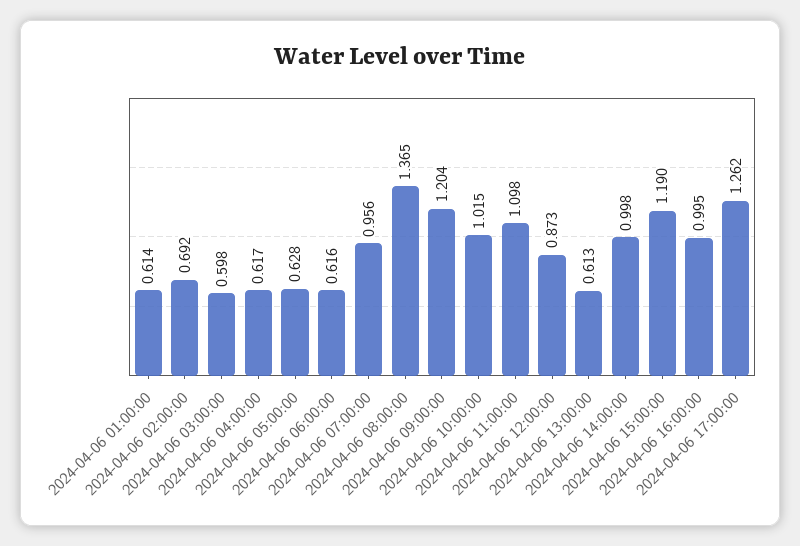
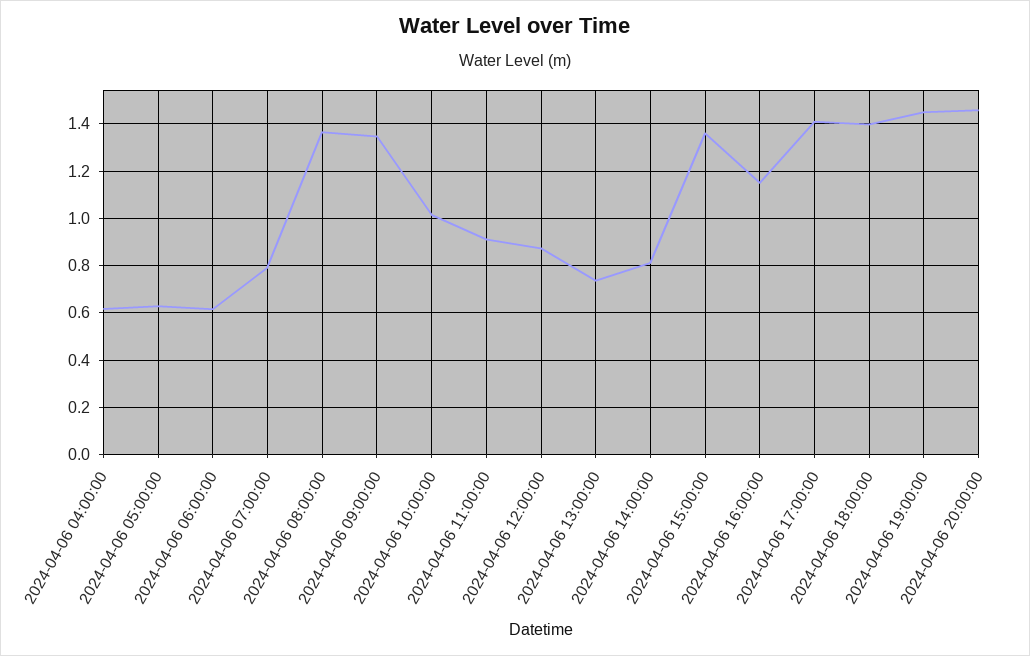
2024-04-06 01:00:00: 0.614 -> none
2024-04-06 02:00:00: 0.692 -> none
2024-04-06 03:00:00: 0.598 -> none
2024-04-06 07:00:00: 0.956 -> 0.8
2024-04-06 09:00:00: 1.204 -> 1.35
2024-04-06 11:00:00: 1.098 -> 0.9
2024-04-06 13:00:00: 0.613 -> 0.75
2024-04-06 14:00:00: 0.998 -> 0.8
2024-04-06 15:00:00: 1.19 -> 1.35
2024-04-06 16:00:00: 0.995 -> 1.15
2024-04-06 17:00:00: 1.262 -> 1.4
2024-04-06 18:00:00: none -> 1.4
2024-04-06 19:00:00: none -> 1.45
2024-04-06 20:00:00: none -> 1.45

